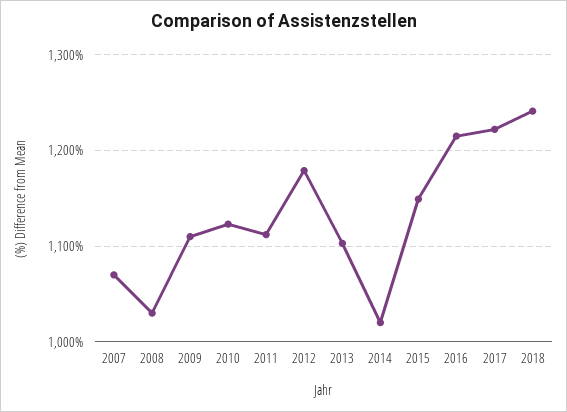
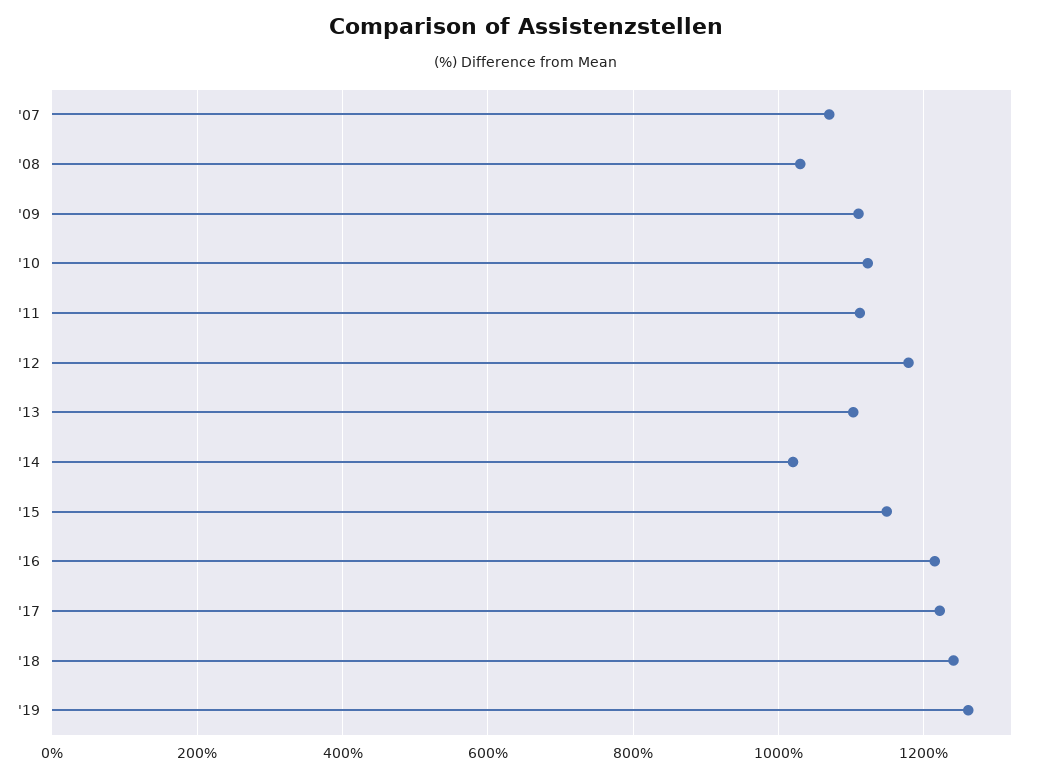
'19: none -> 1260

